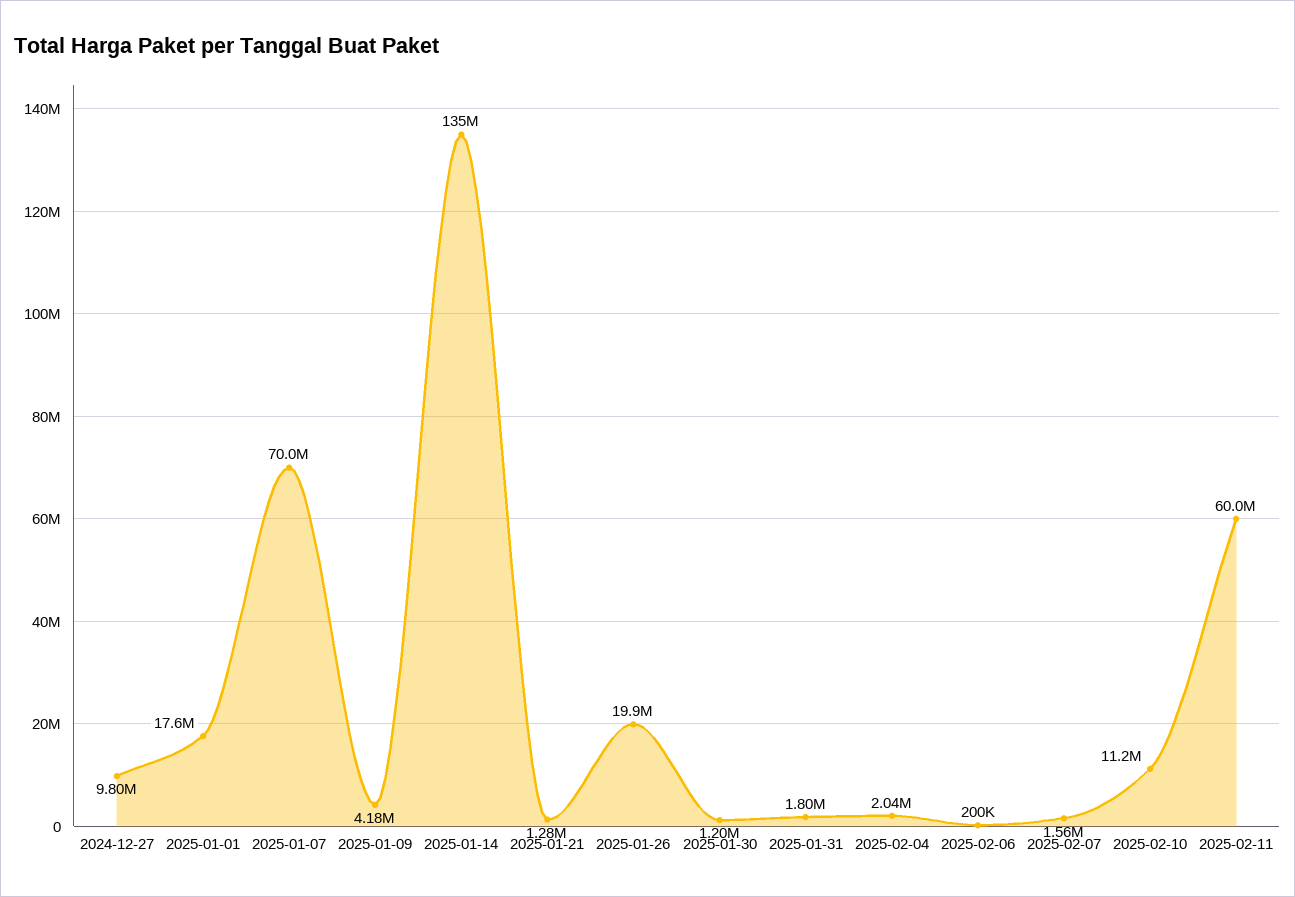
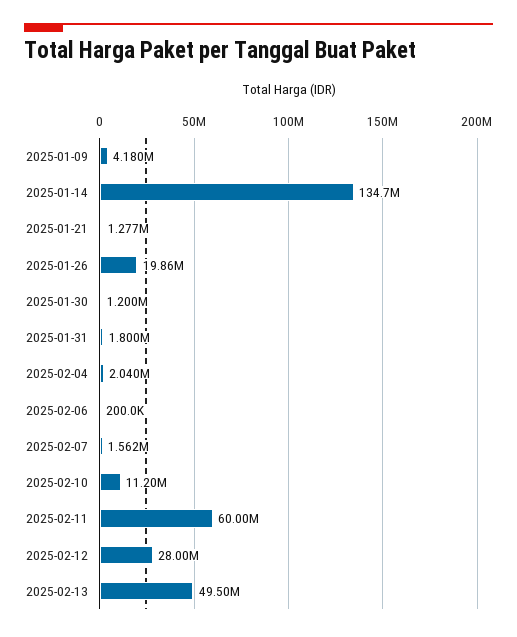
2024-12-27: 9800000 -> none
2025-01-01: 17600000 -> none
2025-01-07: 70000000 -> none
2025-02-12: none -> 28000000
2025-02-13: none -> 49500000

